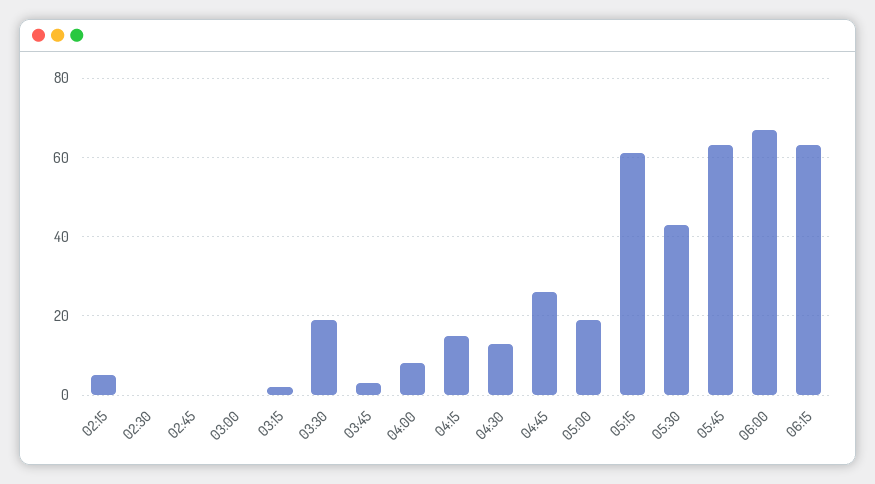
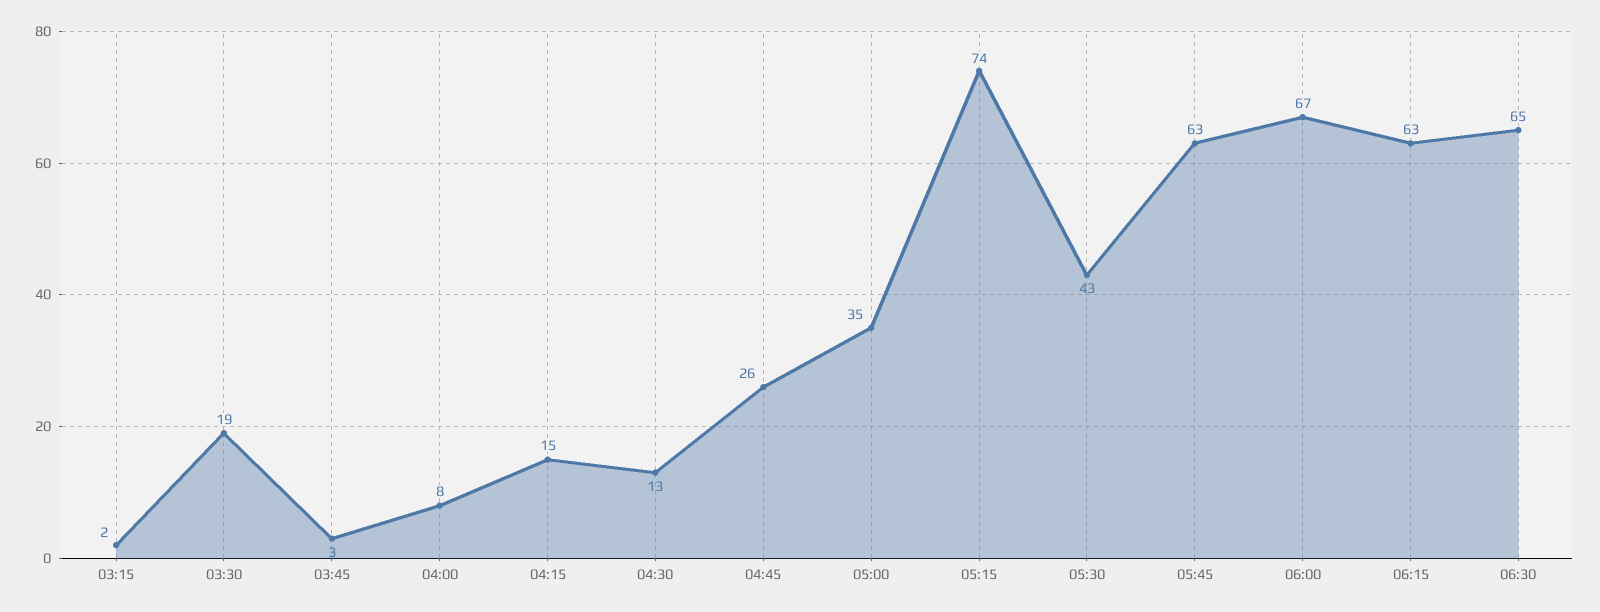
02:15: 5 -> none
02:30: 0 -> none
02:45: 0 -> none
03:00: 0 -> none
05:00: 20 -> 35
05:15: 60 -> 74
06:30: none -> 65

